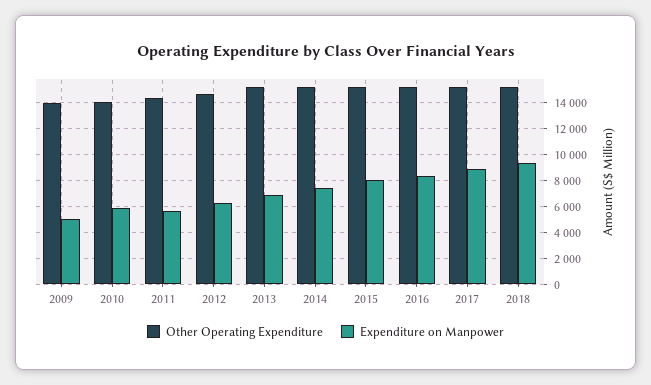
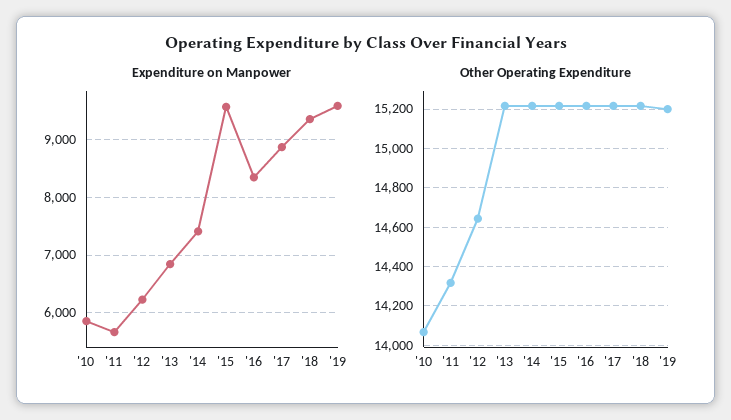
Other Operating Expenditure, 2009: 14000 -> none
Expenditure on Manpower, 2009: 5000 -> none
Expenditure on Manpower, 2015: 8000 -> 9600
Expenditure on Manpower, '19: none -> 9600
Other Operating Expenditure, '19: none -> 15200

